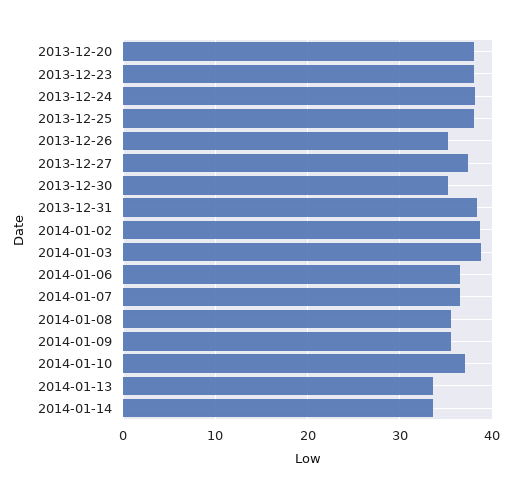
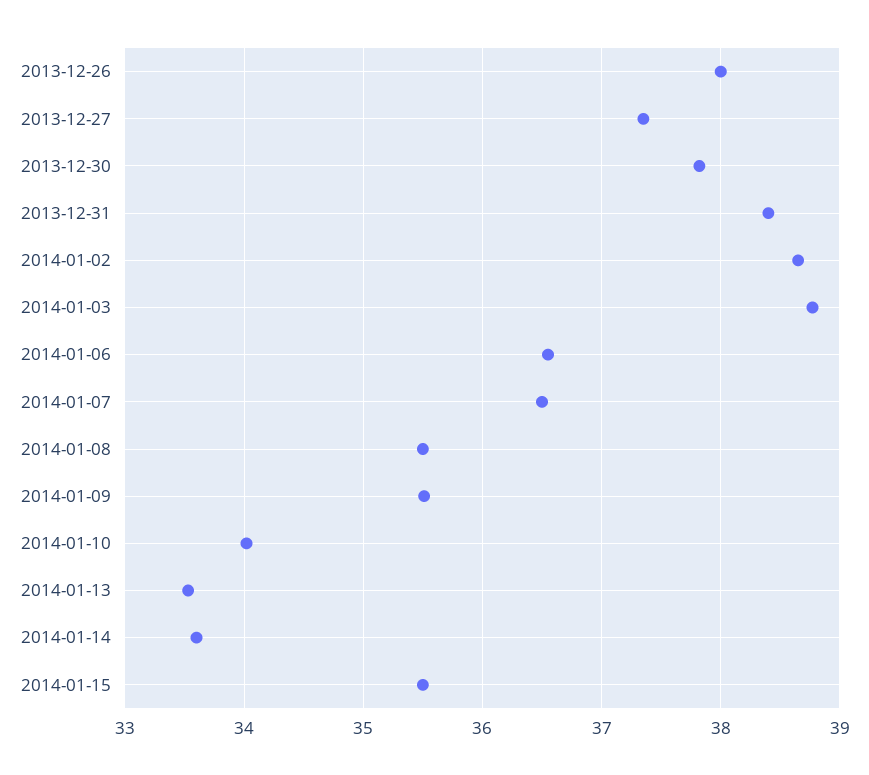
2013-12-20: 38 -> none
2013-12-23: 38 -> none
2013-12-24: 38 -> none
2013-12-25: 38 -> none
2013-12-26: 35 -> 38
2013-12-30: 35 -> 37.8
2014-01-10: 37 -> 34
2014-01-15: none -> 35.5

